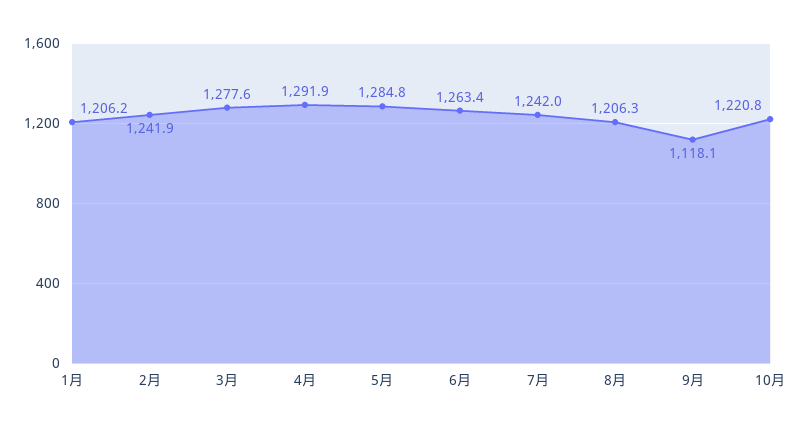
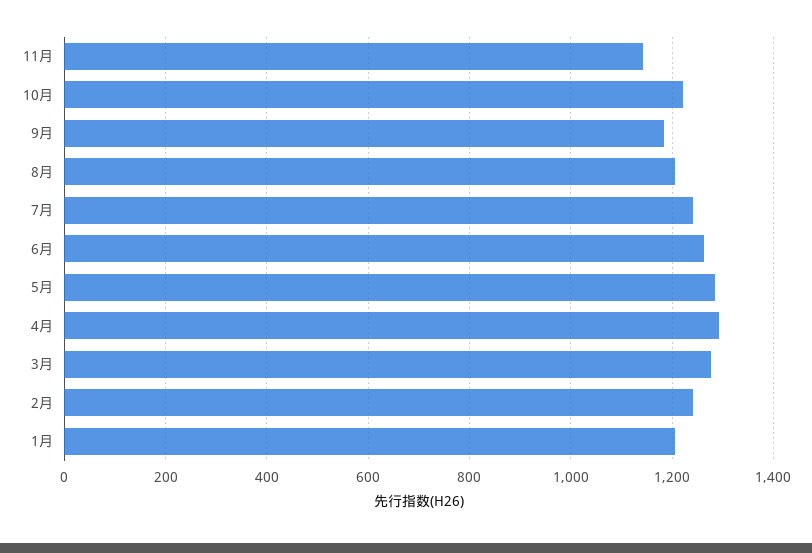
9月: 1118.1 -> 1180
11月: none -> 1140

